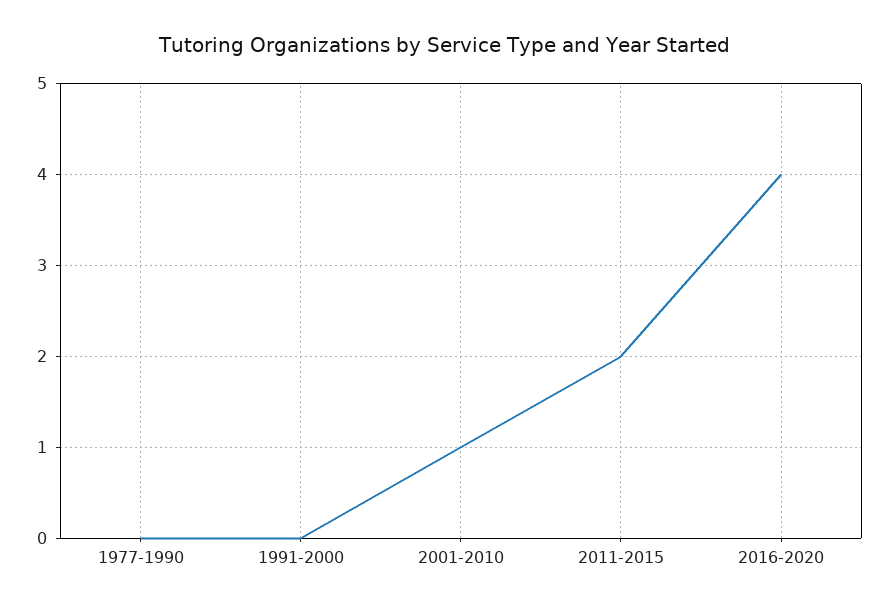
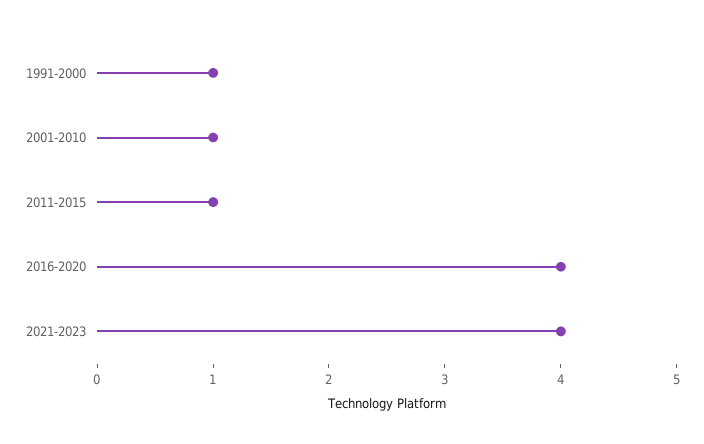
1977-1990: 0 -> none
1991-2000: 0 -> 1
2011-2015: 2 -> 1
2021-2023: none -> 4

